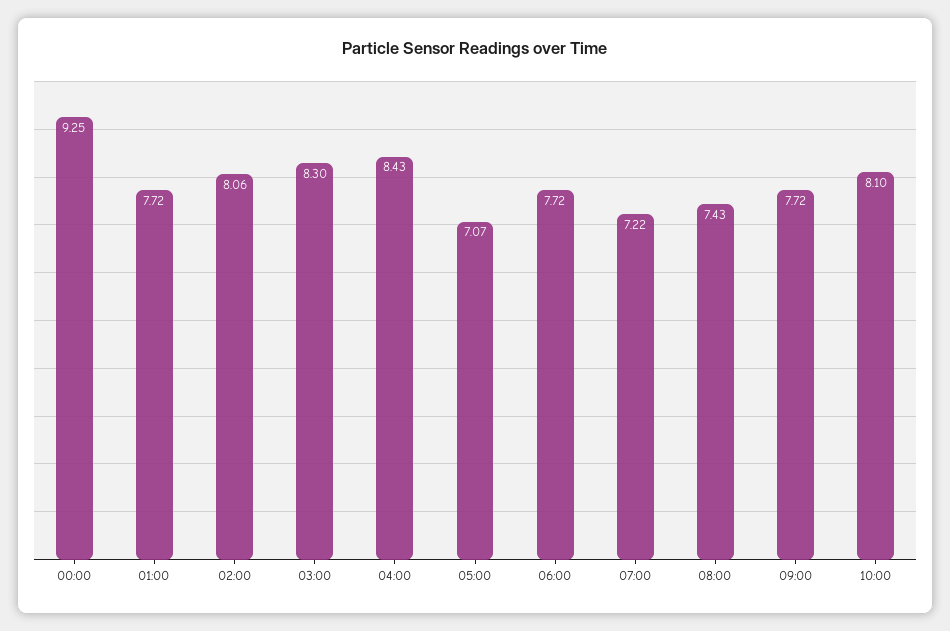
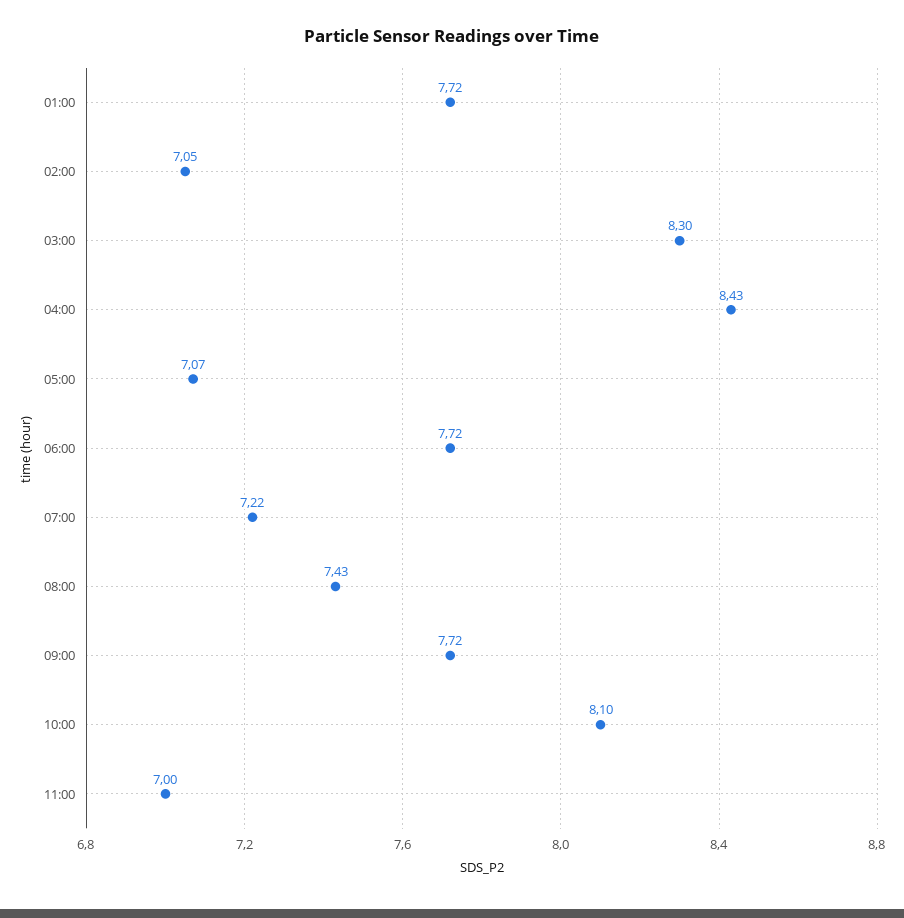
00:00: 9.25 -> none
02:00: 8.06 -> 7.05
11:00: none -> 7

